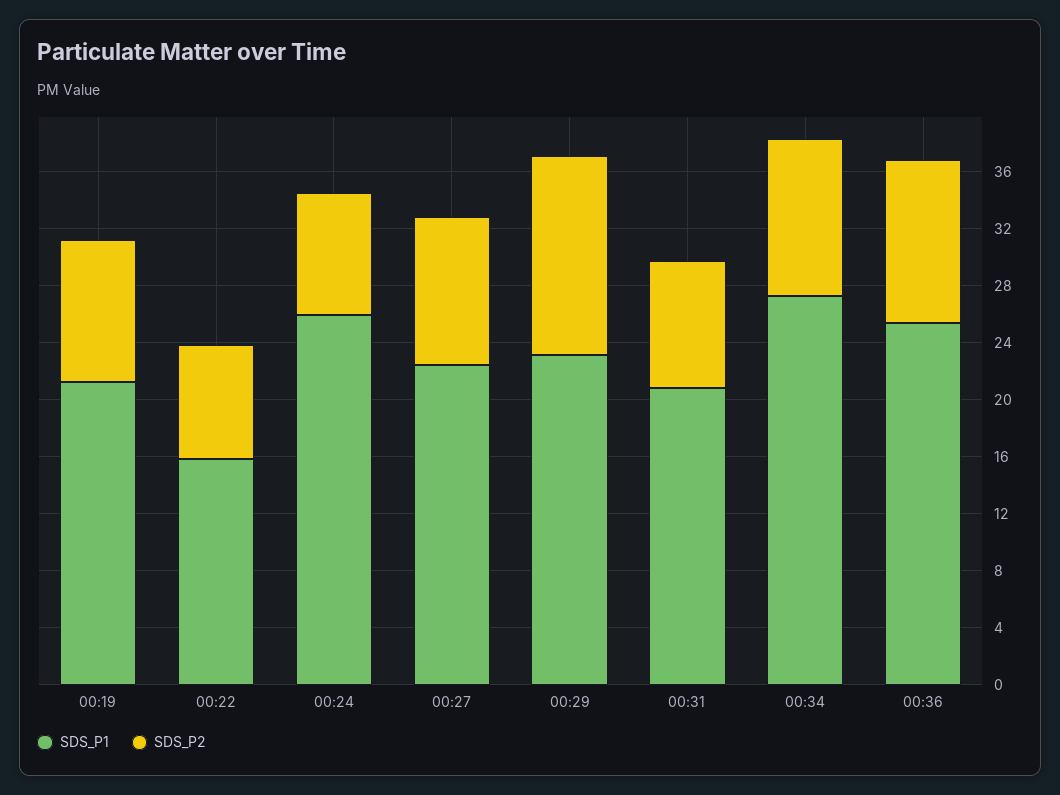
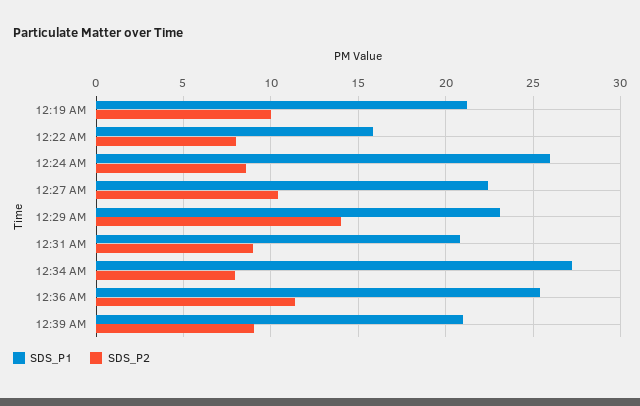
SDS_P2, 00:34: 11 -> 8
SDS_P1, 12:39 AM: none -> 21
SDS_P2, 12:39 AM: none -> 9

